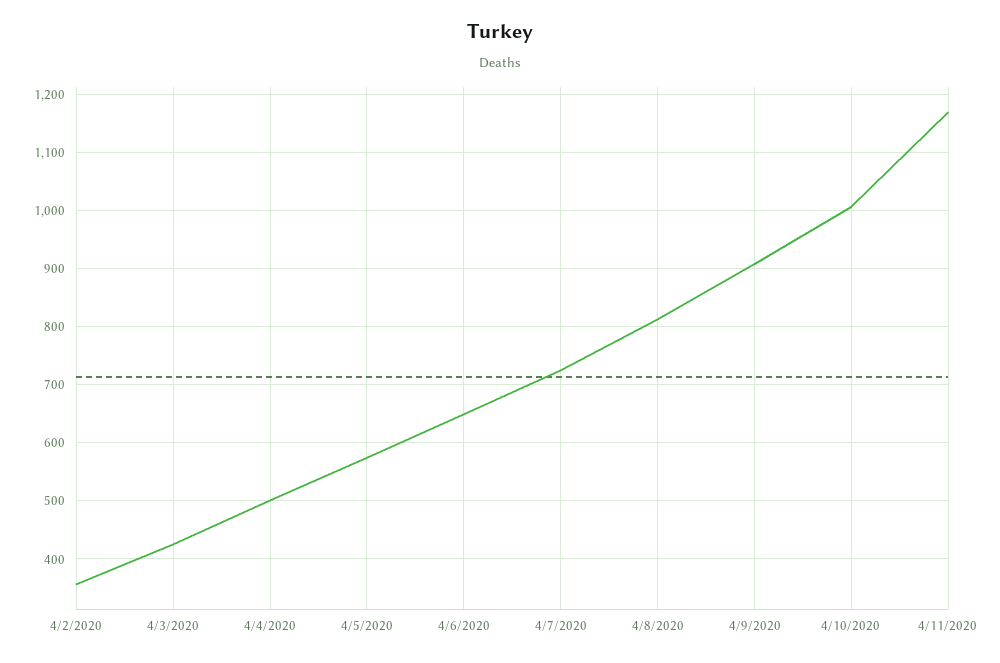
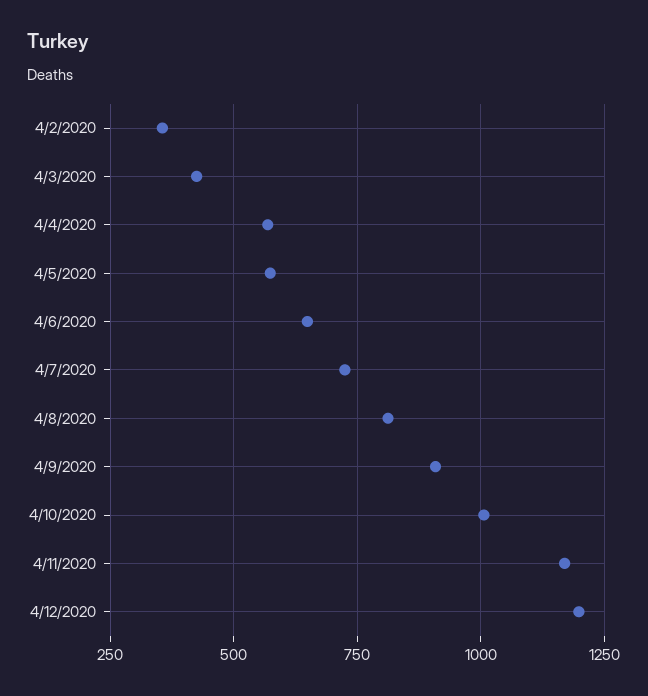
4/4/2020: 500 -> 575
4/12/2020: none -> 1200

